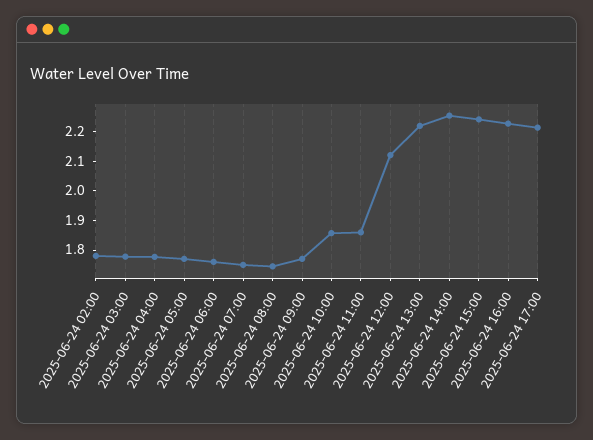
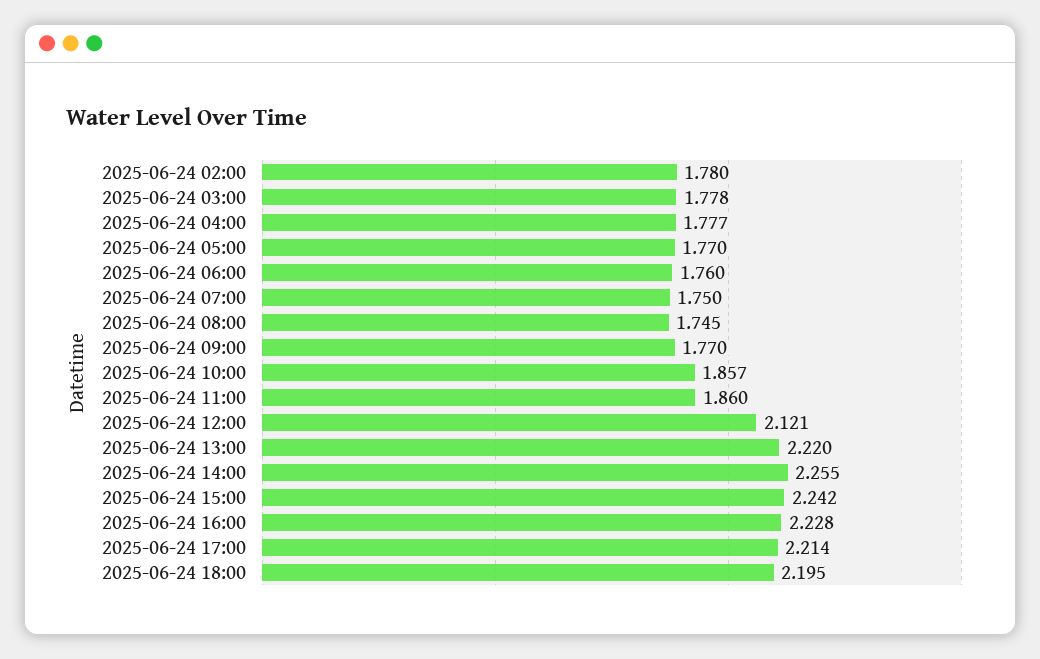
2025-06-24 18:00: none -> 2.195

